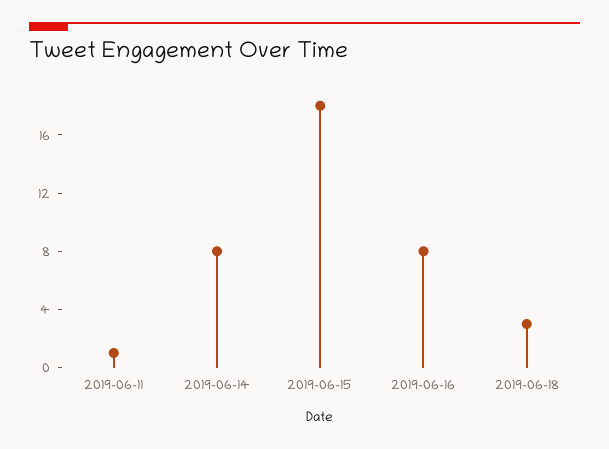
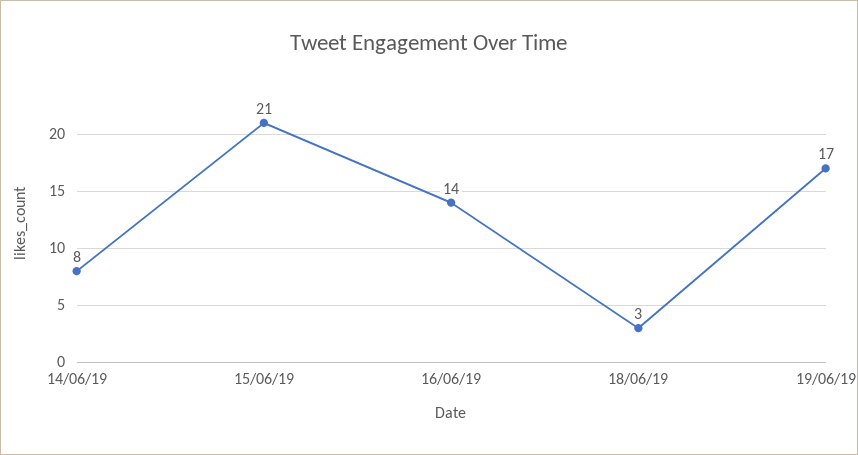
2019-06-11: 1 -> none
2019-06-15: 18 -> 21
2019-06-16: 8 -> 14
19/06/19: none -> 17

